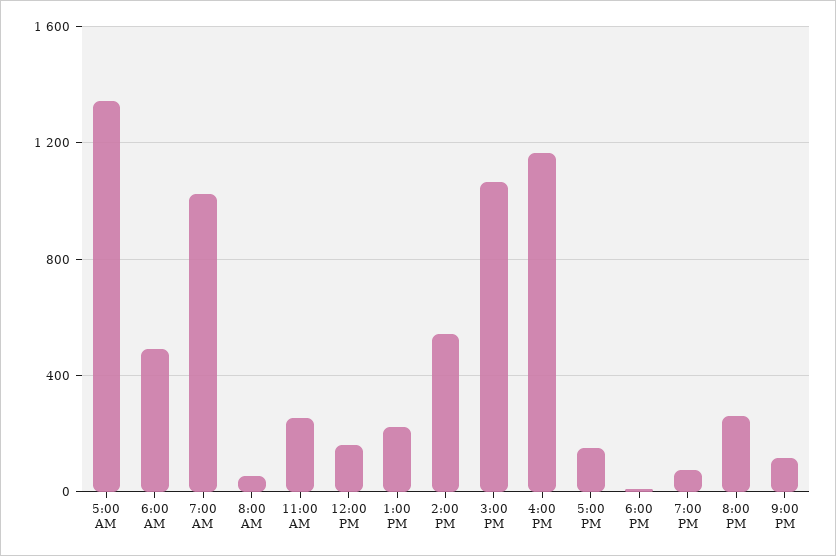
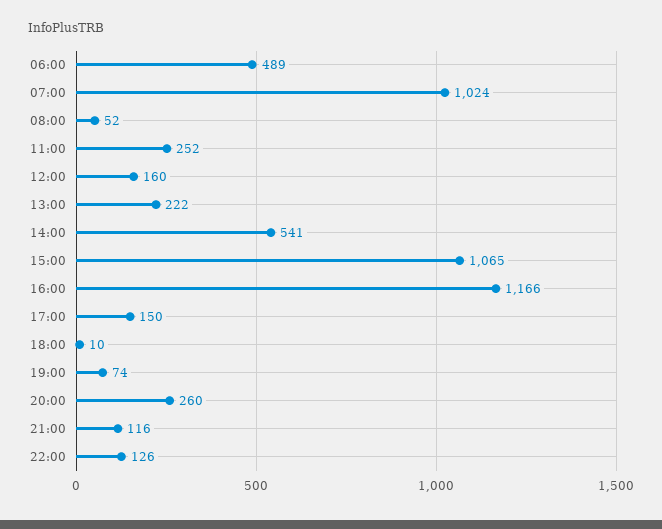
5:00 AM: 1350 -> none
22:00: none -> 126

